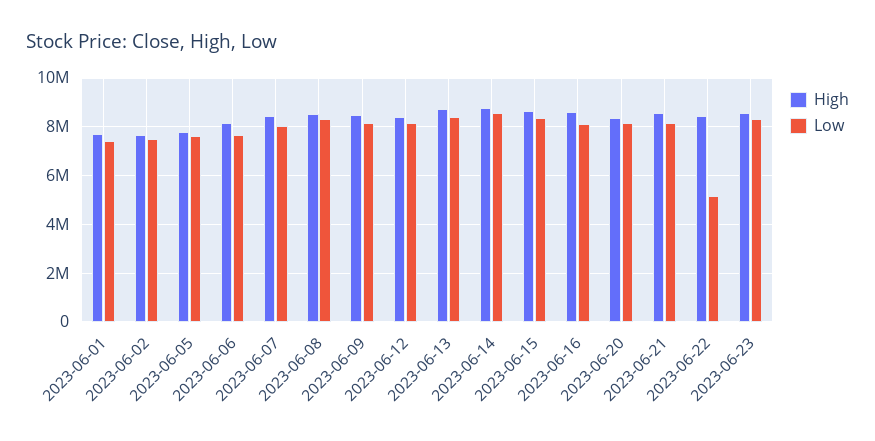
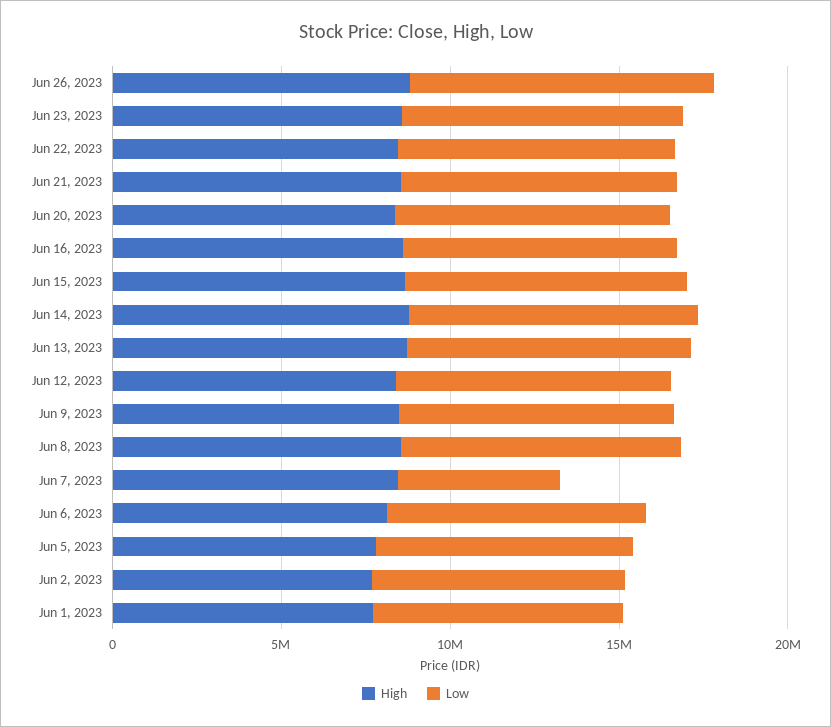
Low, 2023-06-07: 8000000 -> 5000000
Low, 2023-06-22: 5250000 -> 8000000
High, Jun 26, 2023: none -> 9000000
Low, Jun 26, 2023: none -> 9000000

